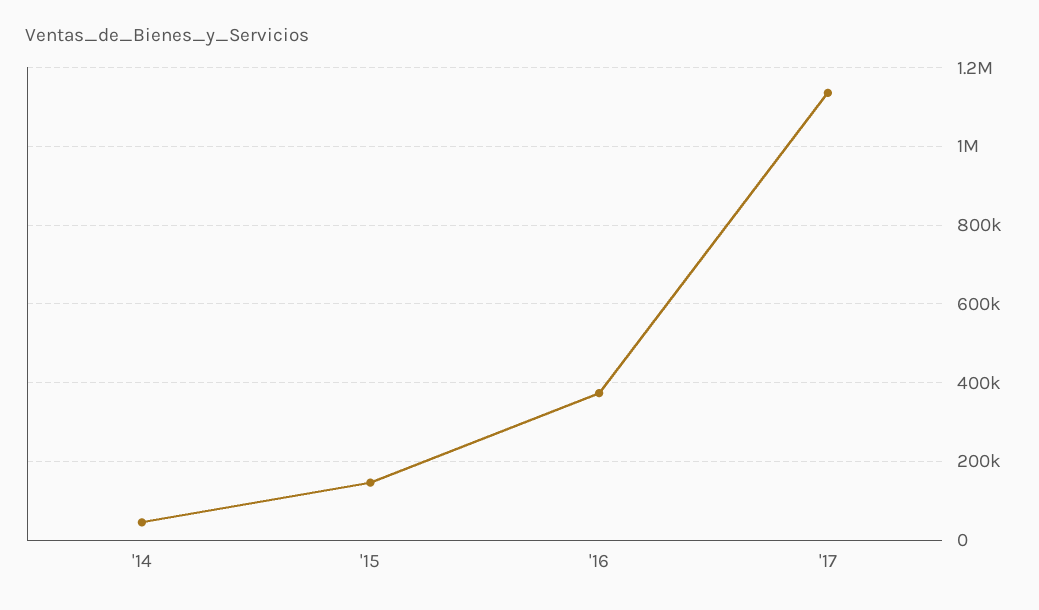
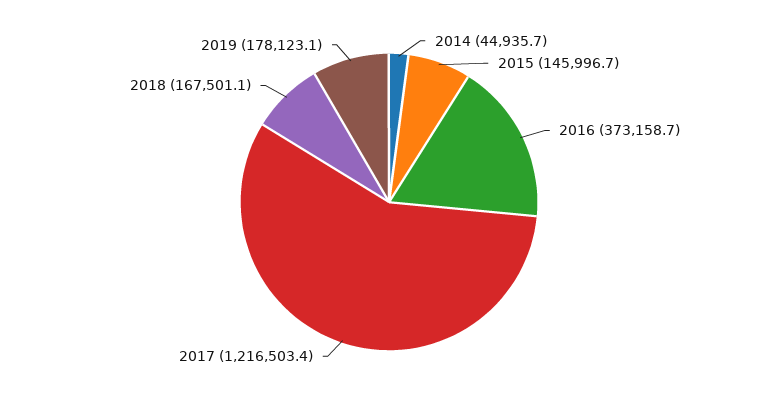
'17: 1140000 -> 1216503.4
2018: none -> 167501.1
2019: none -> 178123.1

